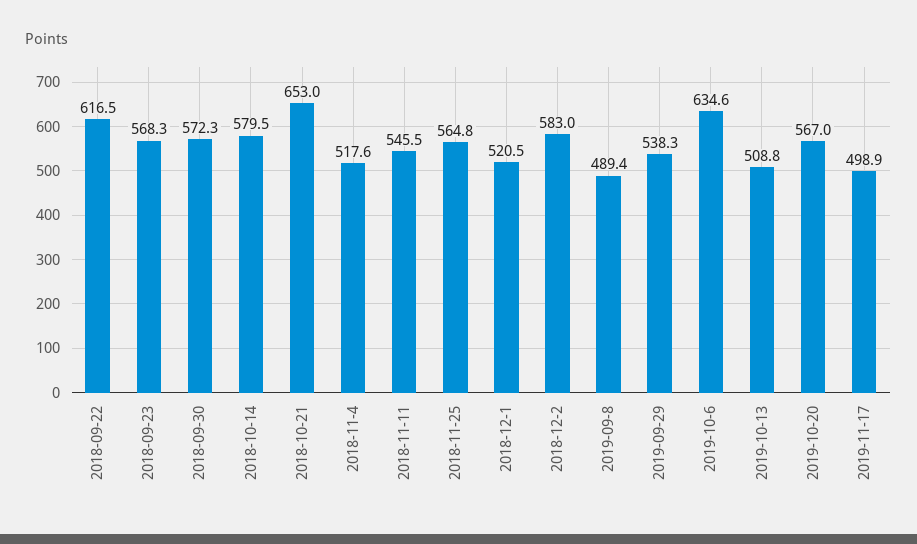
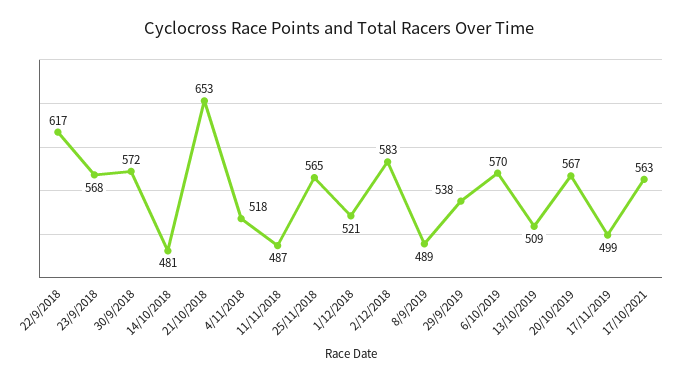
2018-10-14: 579.5 -> 481
2018-11-11: 545.5 -> 487
2019-10-6: 634.6 -> 570
17/10/2021: none -> 563

